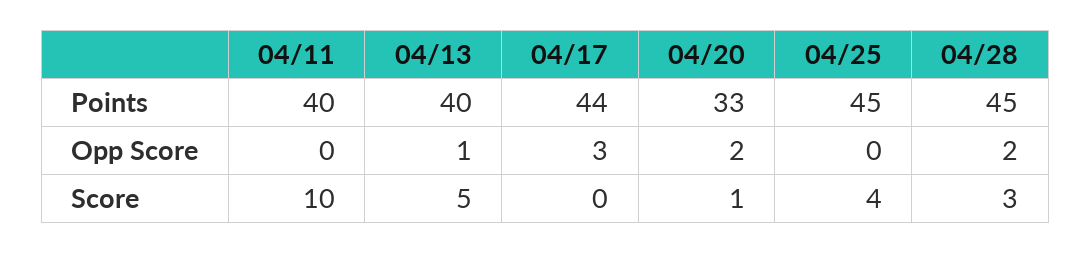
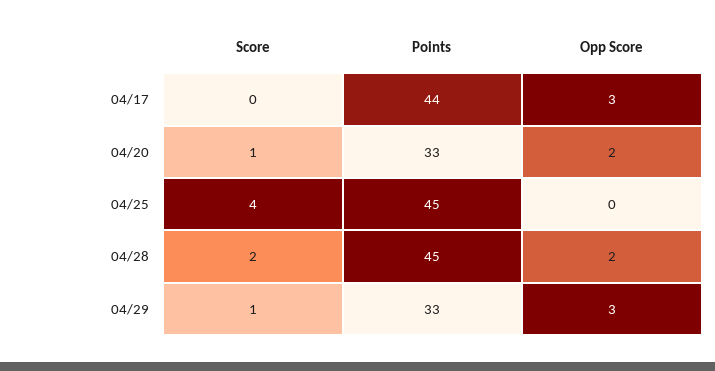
04/11, Points: 40 -> none
04/13, Points: 40 -> none
04/11, Opp Score: 0 -> none
04/13, Opp Score: 1 -> none
04/11, Score: 10 -> none
04/13, Score: 5 -> none
04/28, Score: 3 -> 2
04/29, Score: none -> 1
04/29, Points: none -> 33
04/29, Opp Score: none -> 3

